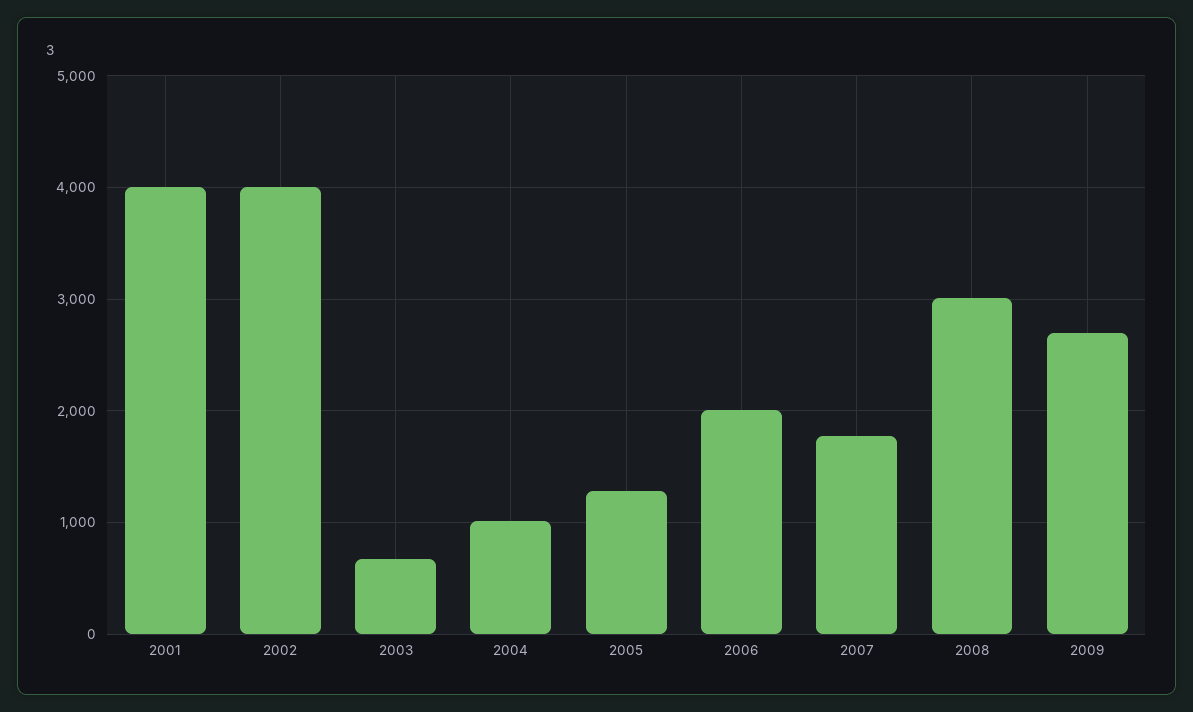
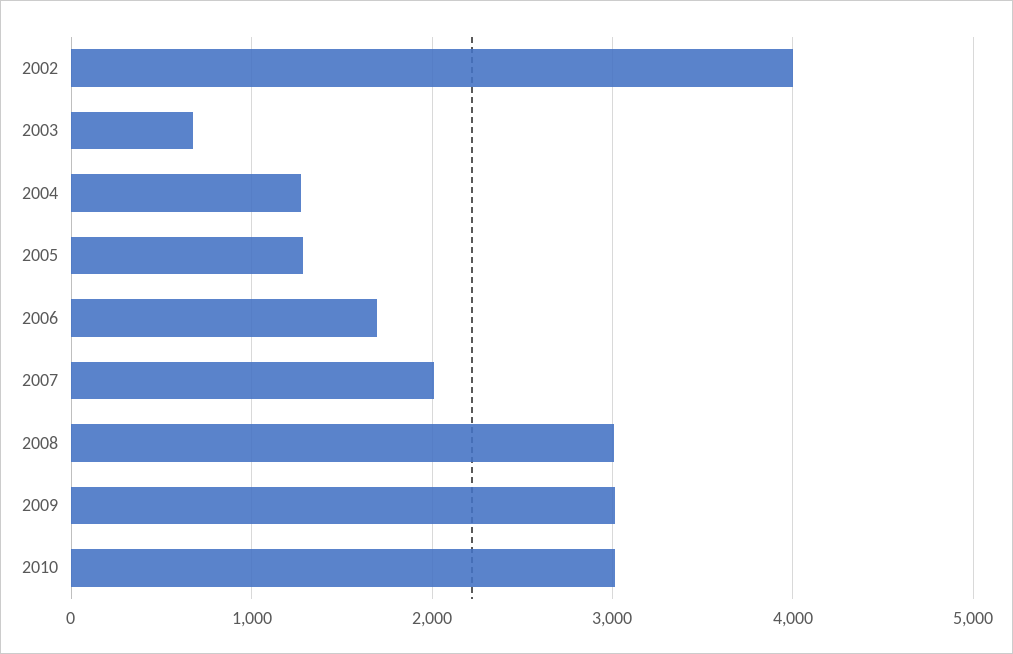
2001: 4000 -> none
2004: 1000 -> 1300
2006: 2000 -> 1700
2007: 1800 -> 2000
2009: 2700 -> 3000
2010: none -> 3000

